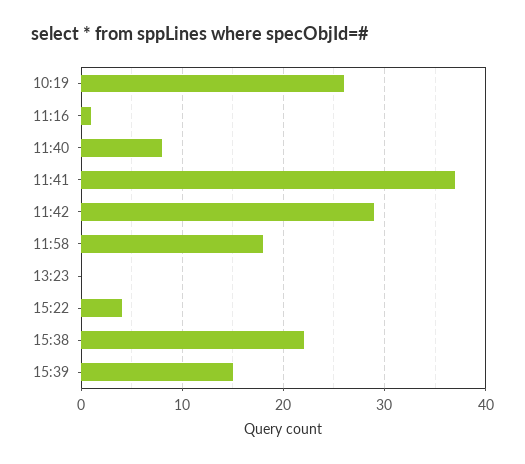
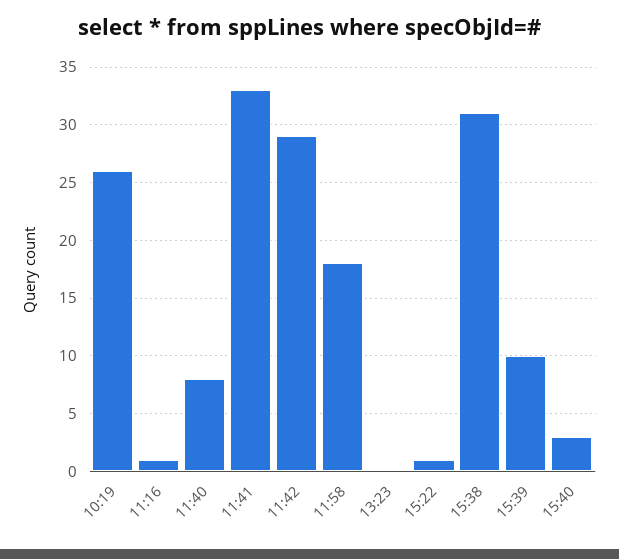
11:41: 37 -> 33
15:22: 4 -> 1
15:38: 22 -> 31
15:39: 15 -> 10
15:40: none -> 3

